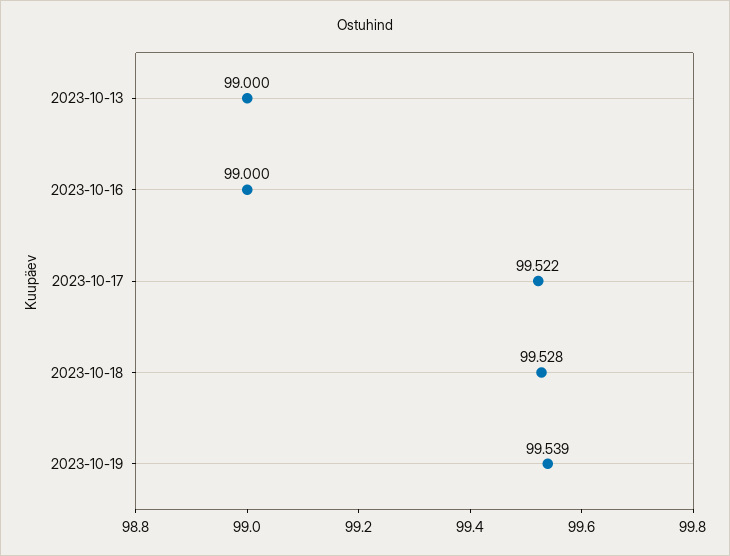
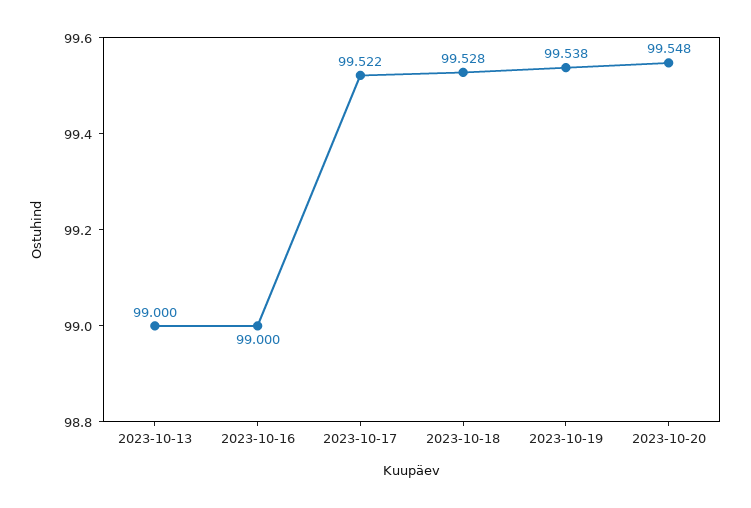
2023-10-19: 99.539 -> 99.538
2023-10-20: none -> 99.548

